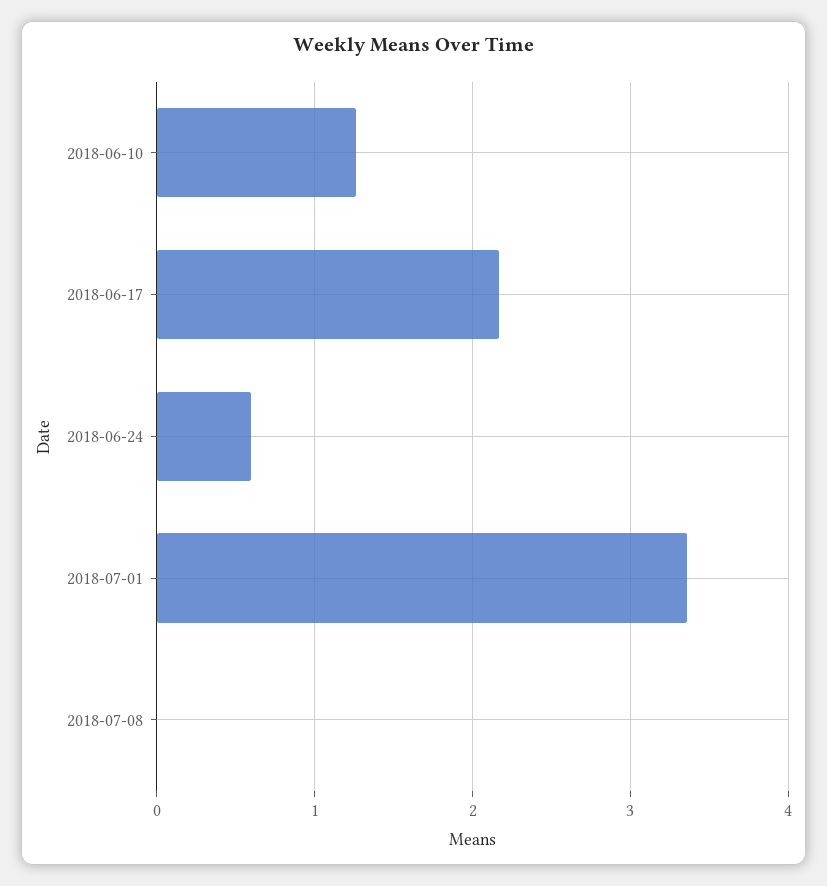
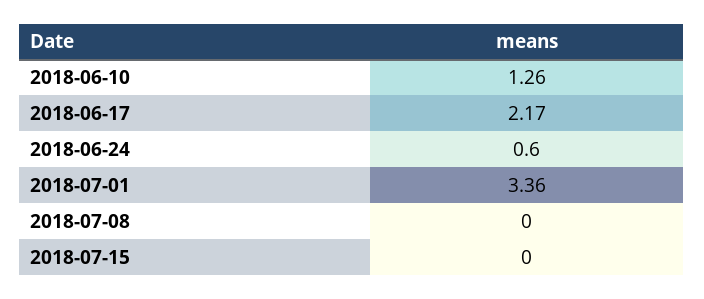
2018-07-15: none -> 0

